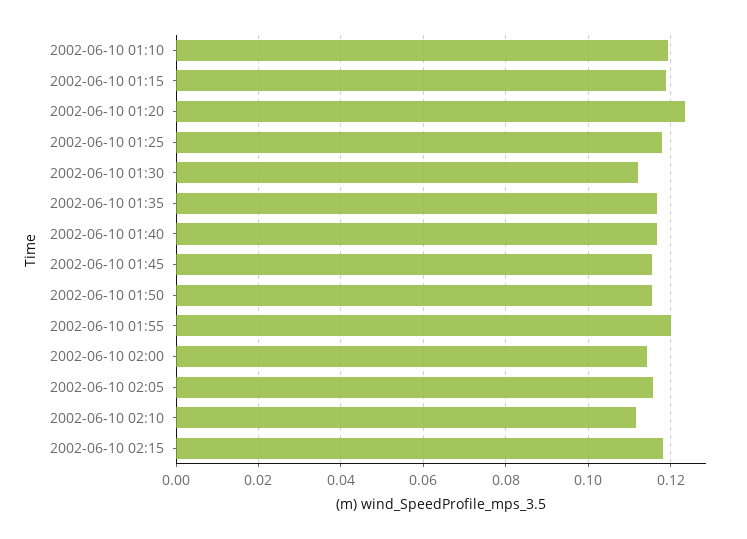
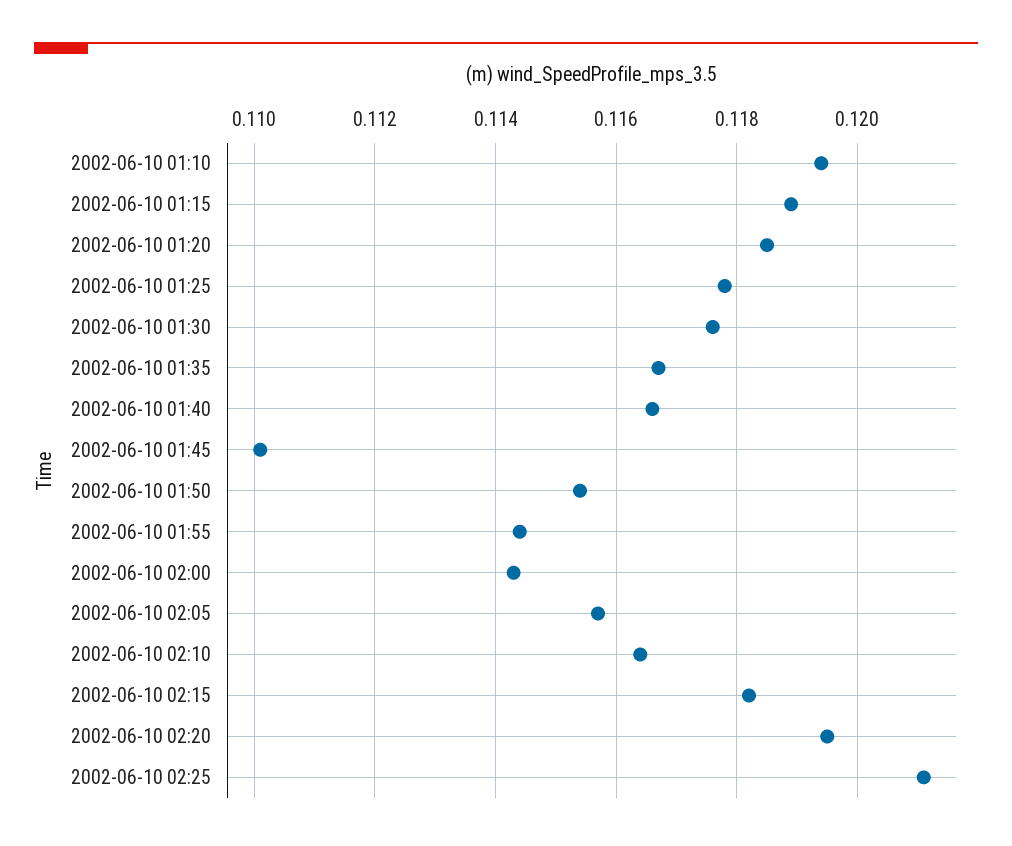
2002-06-10 01:20: 0.124 -> 0.1185
2002-06-10 01:30: 0.112 -> 0.1175
2002-06-10 01:45: 0.116 -> 0.11
2002-06-10 01:55: 0.12 -> 0.1145
2002-06-10 02:10: 0.112 -> 0.1165
2002-06-10 02:20: none -> 0.1195
2002-06-10 02:25: none -> 0.121

